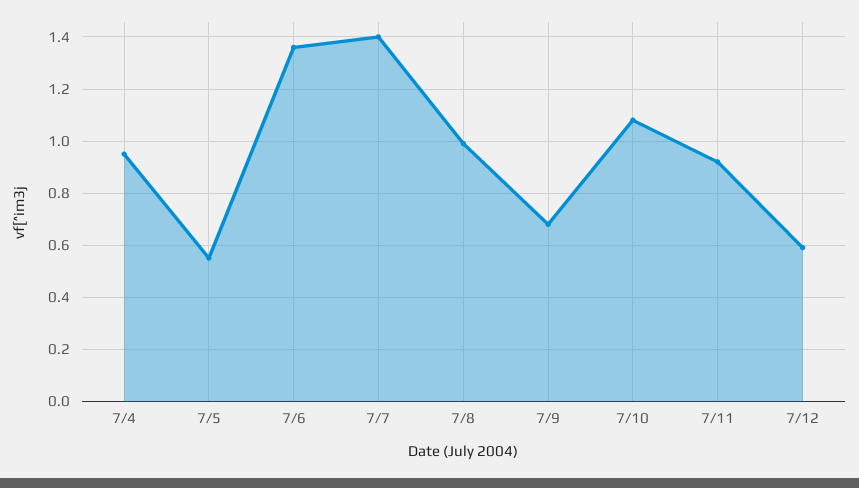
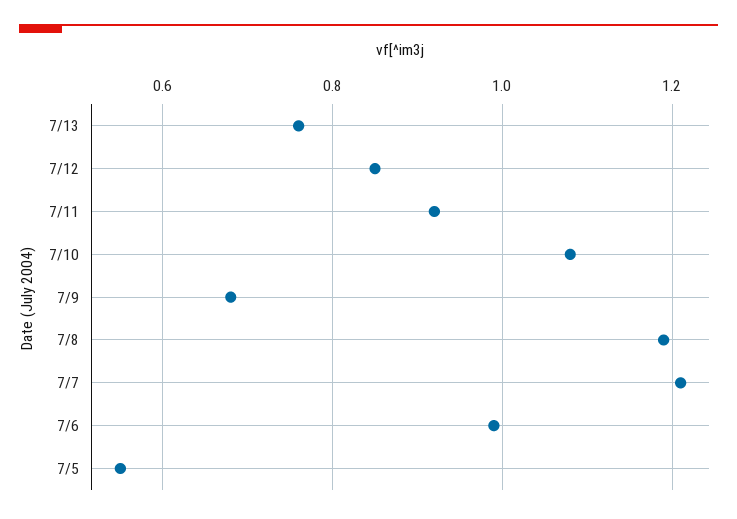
7/4: 0.95 -> none
7/6: 1.35 -> 1
7/7: 1.4 -> 1.2
7/8: 1 -> 1.2
7/12: 0.6 -> 0.85
7/13: none -> 0.75

